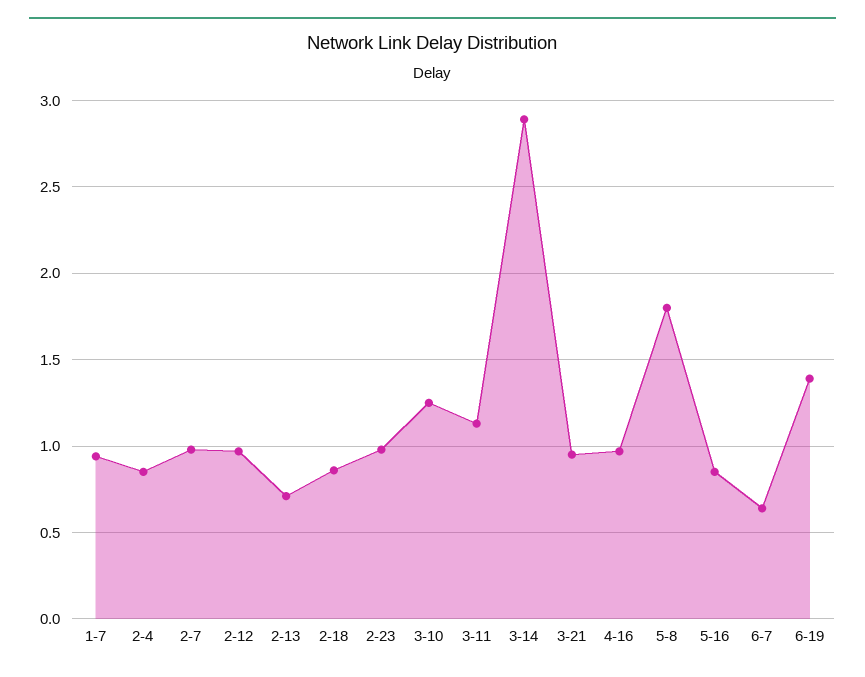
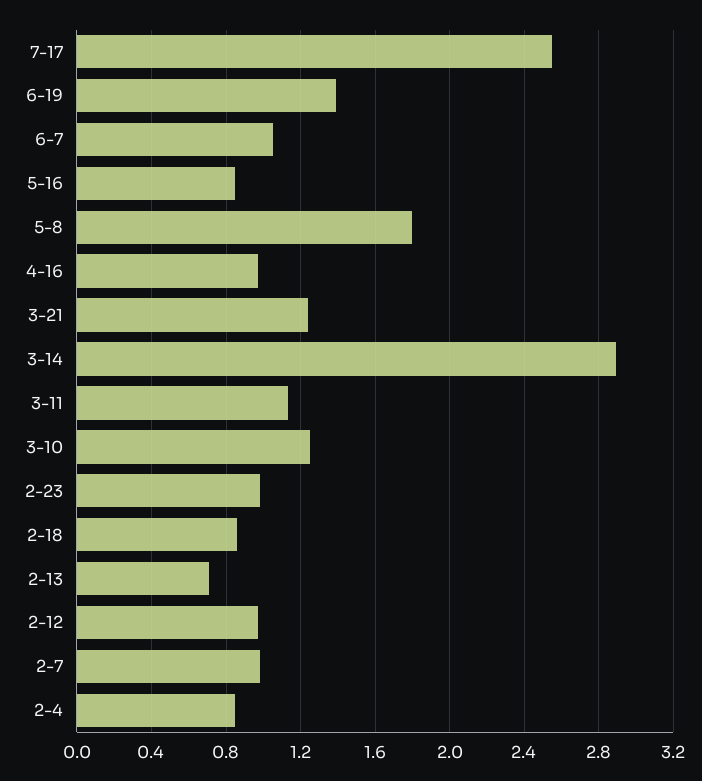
1-7: 0.95 -> none
3-21: 0.95 -> 1.25
6-7: 0.65 -> 1.05
7-17: none -> 2.55

